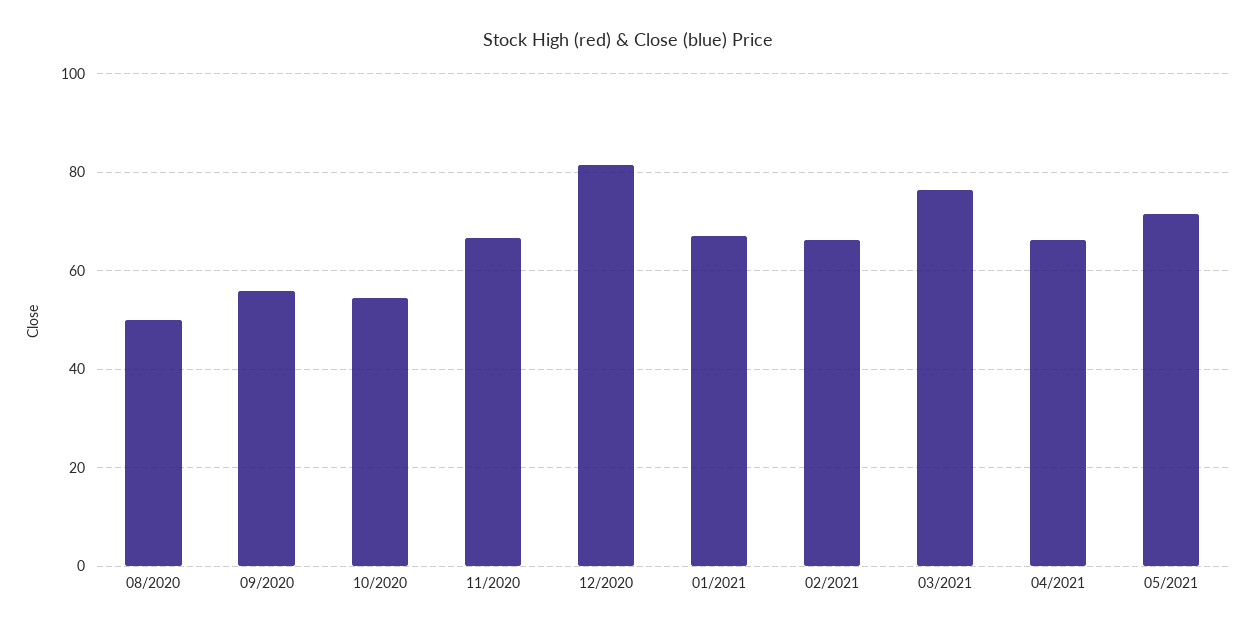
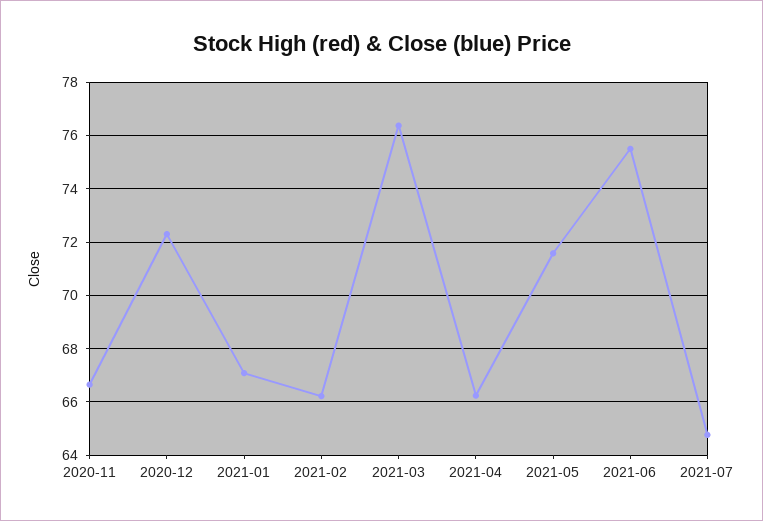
08/2020: 50 -> none
09/2020: 56 -> none
10/2020: 54 -> none
12/2020: 82 -> 72.25
2021-06: none -> 75.5
2021-07: none -> 64.75

